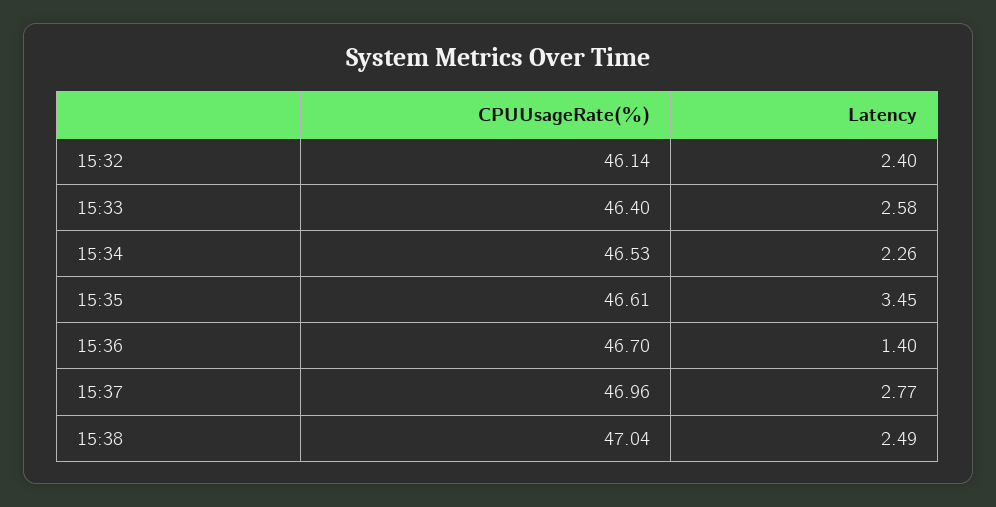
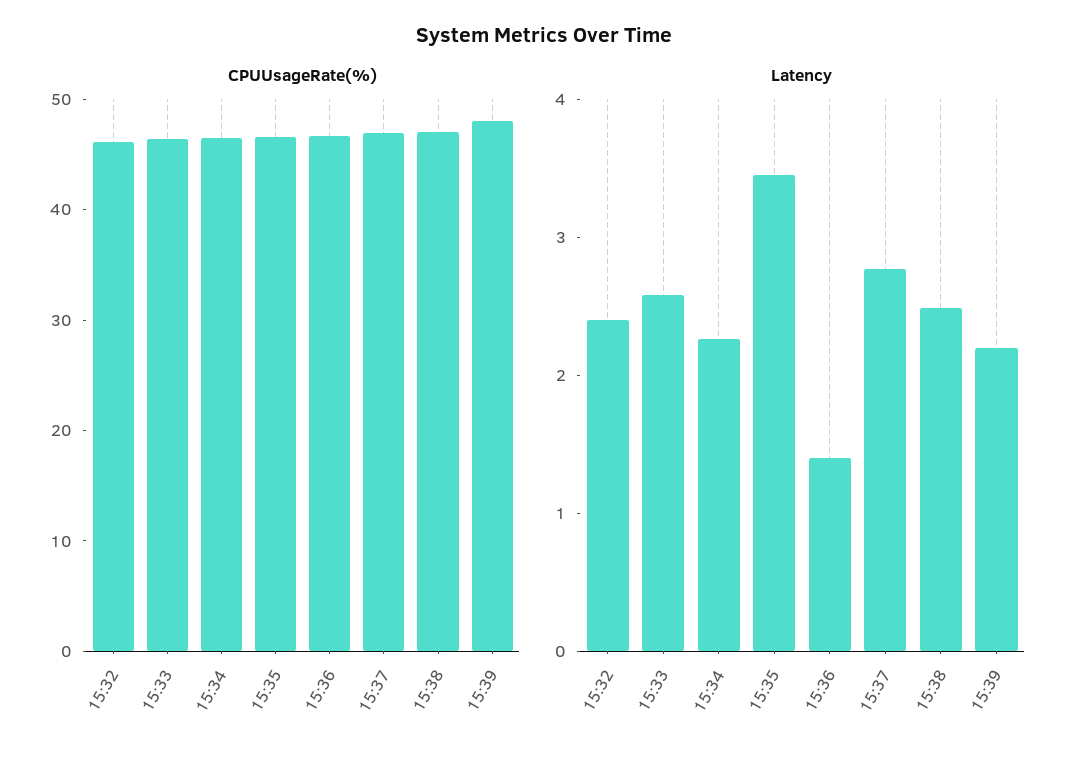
CPUUsageRate(%), 15:39: none -> 48
Latency, 15:39: none -> 2.2

